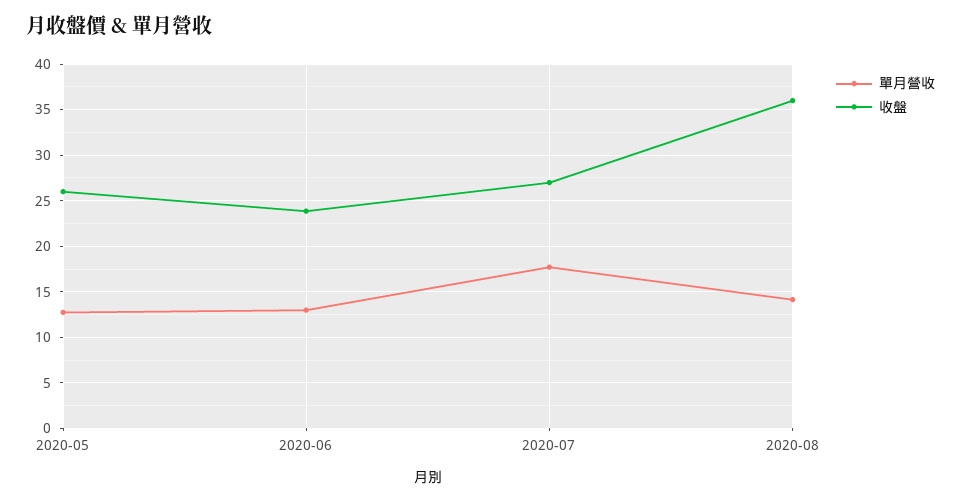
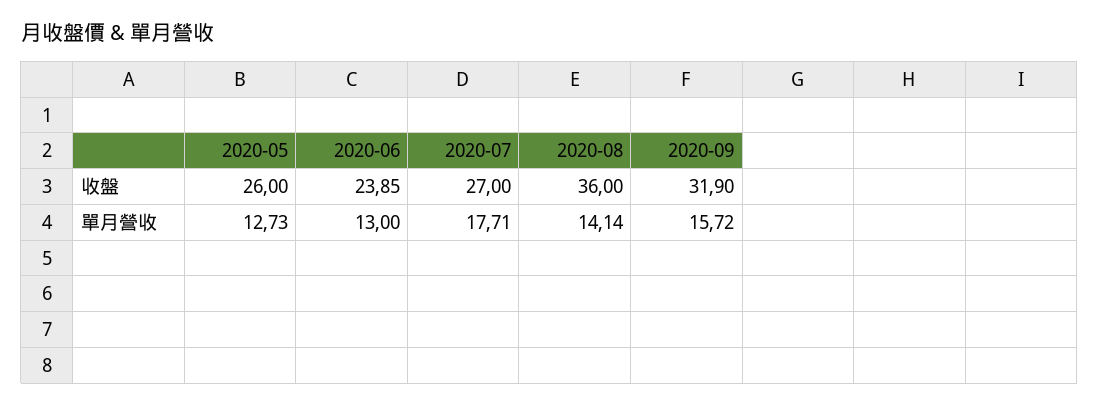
收盤, 2020-09: none -> 31.9
單月營收, 2020-09: none -> 15.72

